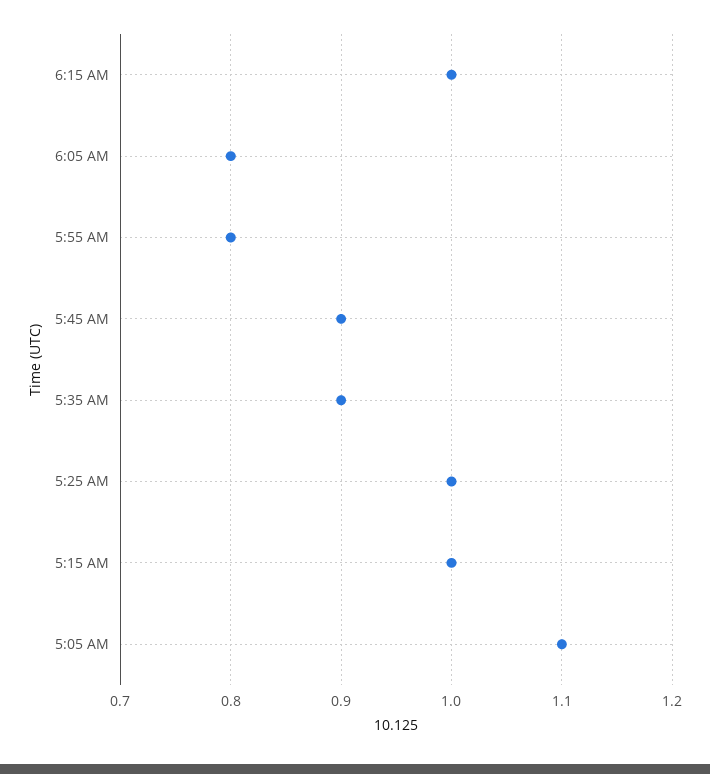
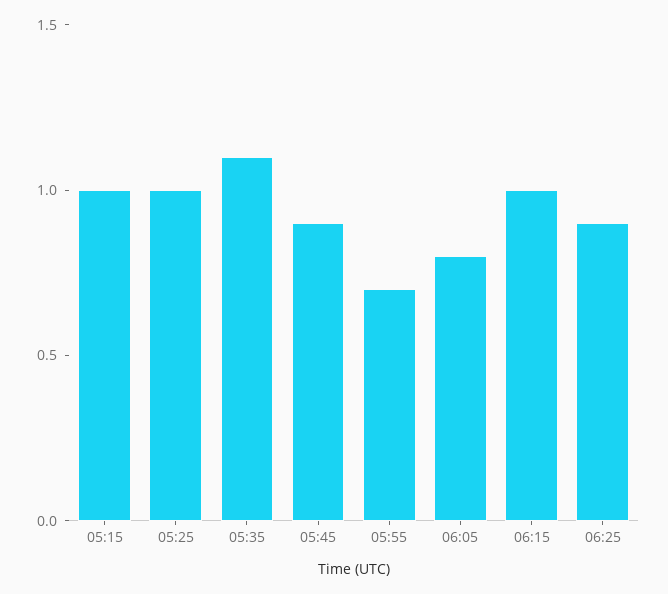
5:55 AM: 0.8 -> 0.7
5:35 AM: 0.9 -> 1.1
5:05 AM: 1.1 -> none
06:25: none -> 0.9

